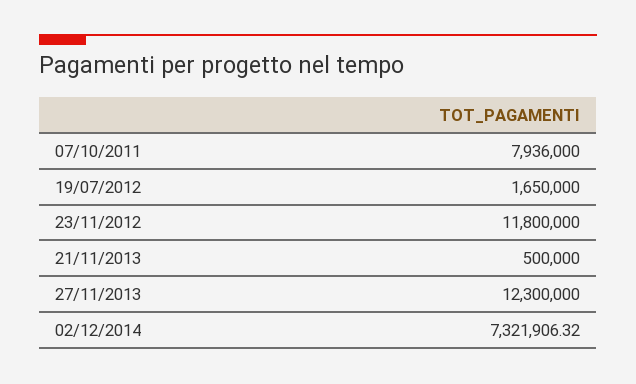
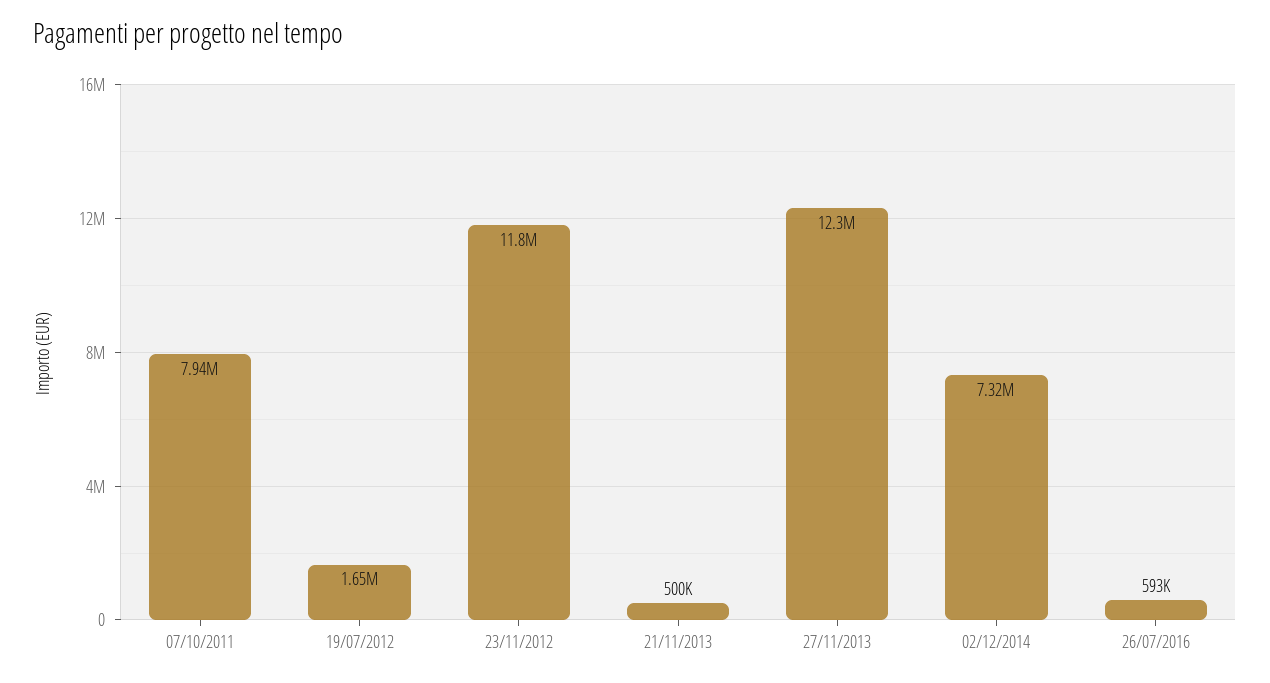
26/07/2016: none -> 593000

